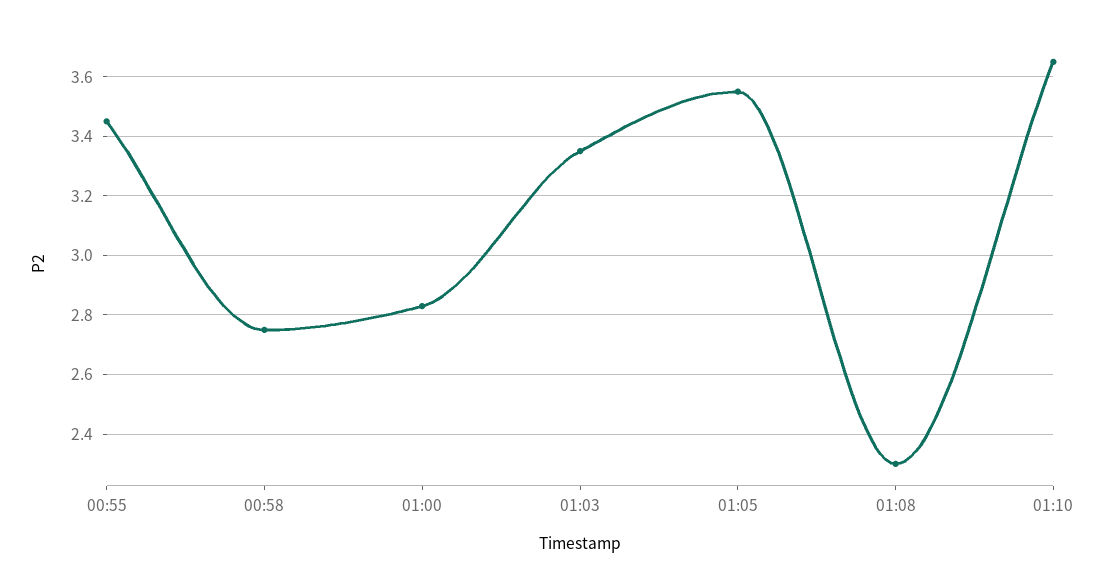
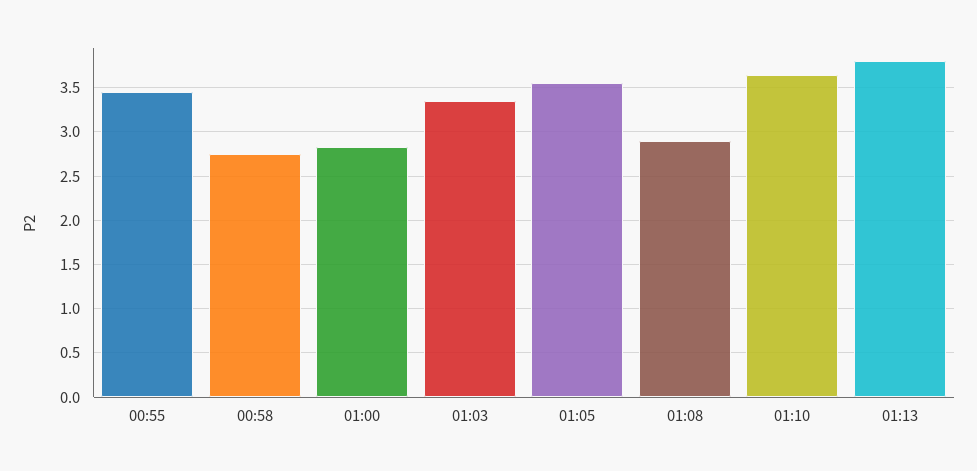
01:08: 2.3 -> 2.9
01:13: none -> 3.8

